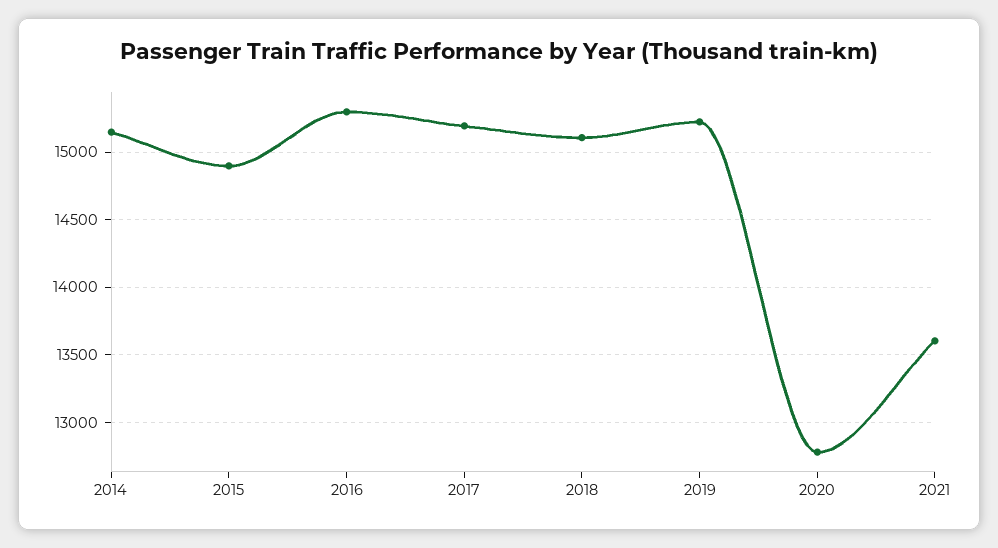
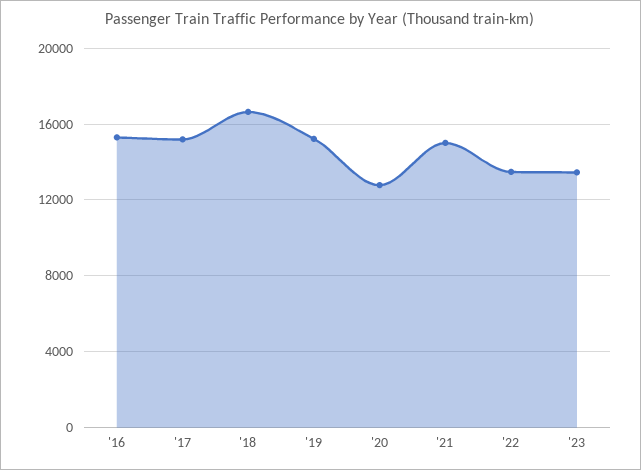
2014: 15150 -> none
2015: 14900 -> none
2018: 15100 -> 16500
2021: 13600 -> 15000
'22: none -> 13500
'23: none -> 13500

